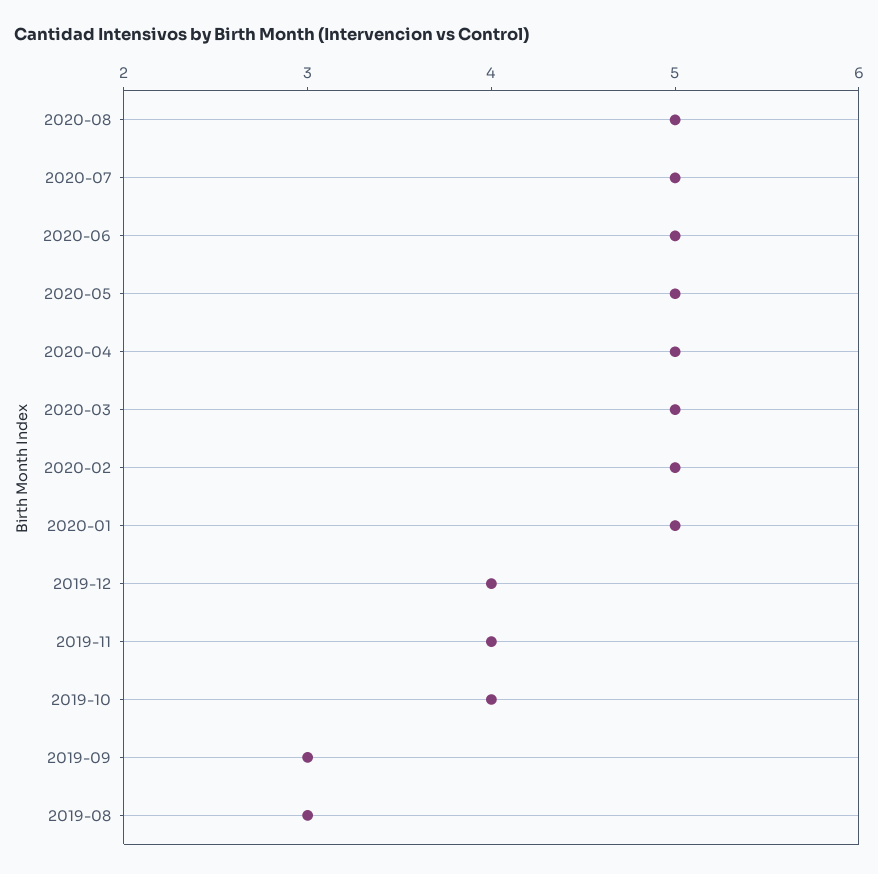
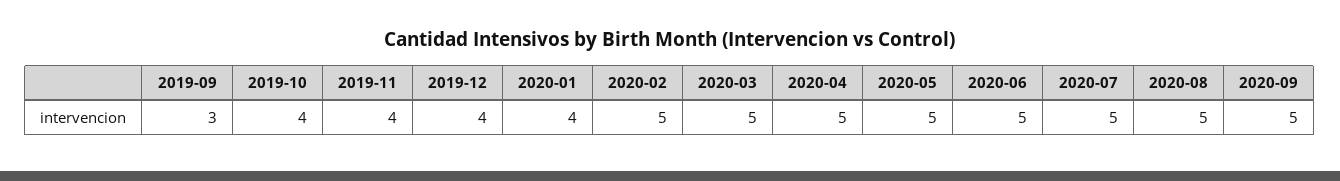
2020-01: 5 -> 4
2019-08: 3 -> none
2020-09: none -> 5

